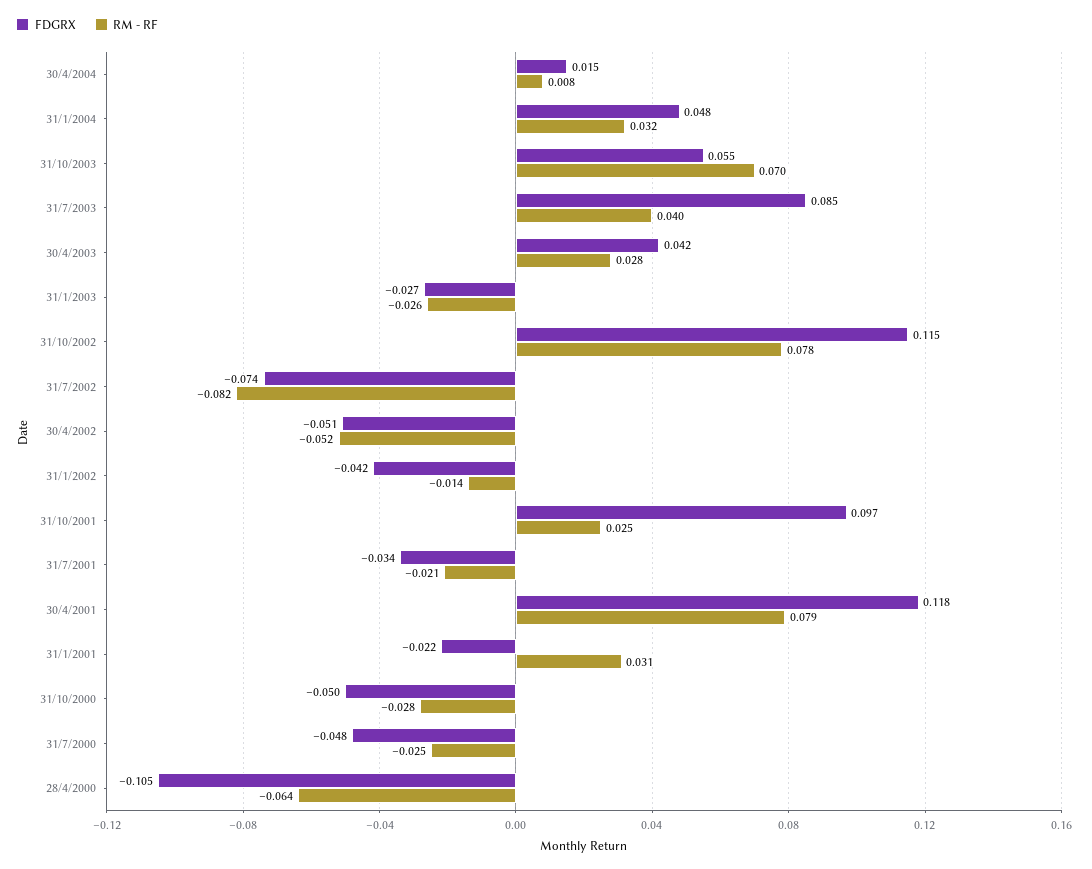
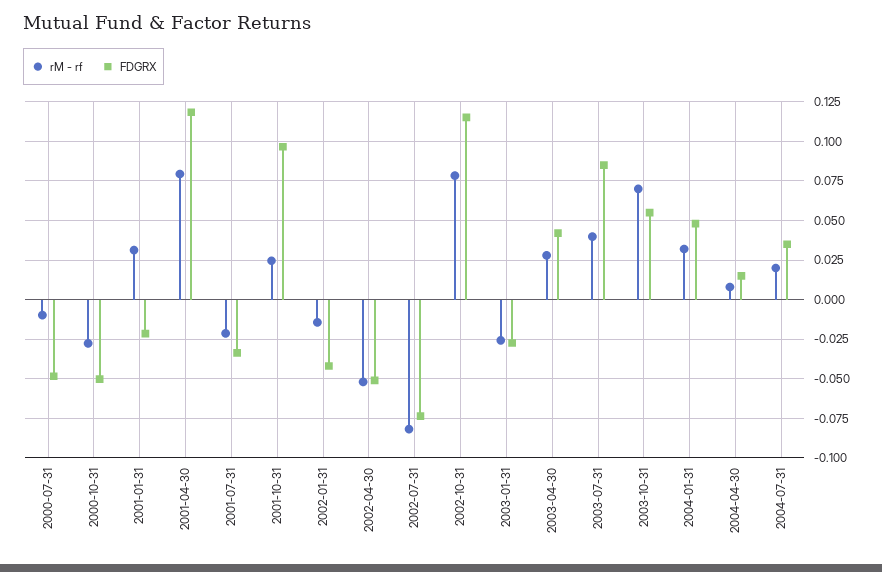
RM - RF, 31/7/2000: -0.025 -> -0.01
FDGRX, 28/4/2000: -0.105 -> none
RM - RF, 28/4/2000: -0.064 -> none
RM - RF, 2004-07-31: none -> 0.02
FDGRX, 2004-07-31: none -> 0.035

